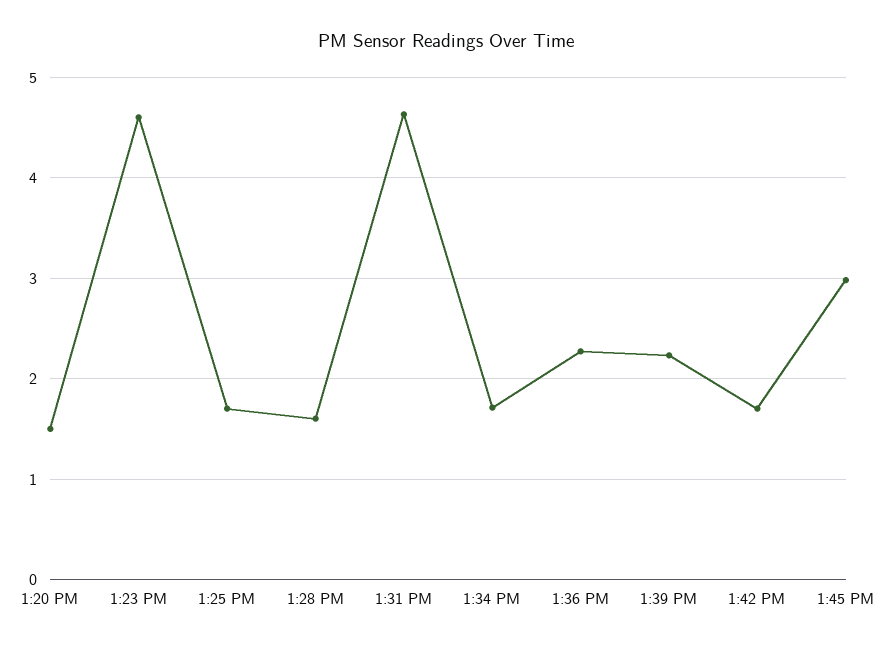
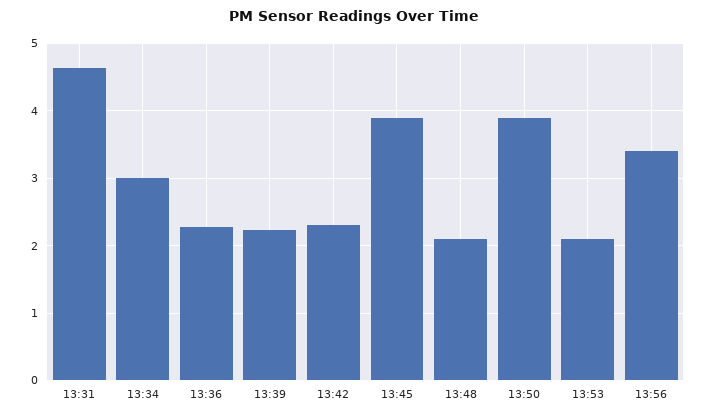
1:20 PM: 1.5 -> none
1:23 PM: 4.6 -> none
1:25 PM: 1.7 -> none
1:28 PM: 1.6 -> none
1:34 PM: 1.7 -> 3
1:42 PM: 1.7 -> 2.3
1:45 PM: 3 -> 3.9
13:48: none -> 2.1
13:50: none -> 3.9
13:53: none -> 2.1
13:56: none -> 3.4

